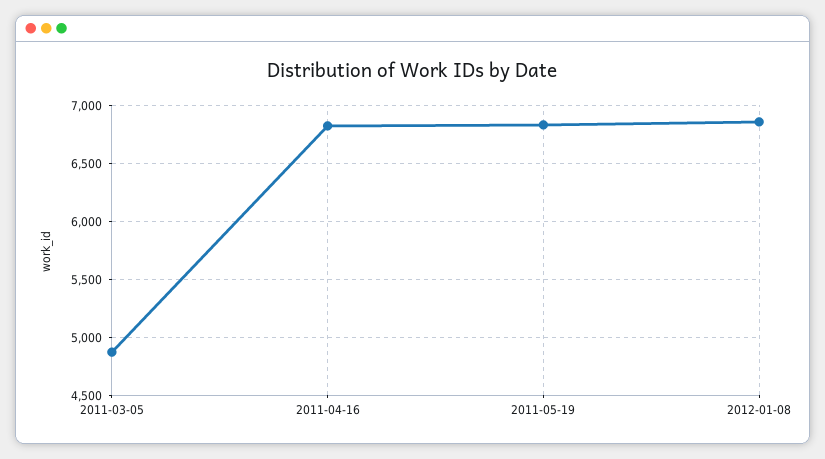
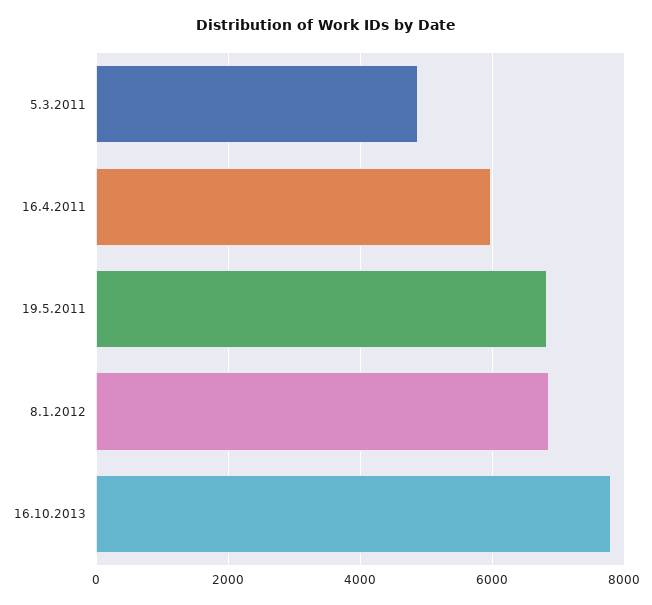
2011-04-16: 6800 -> 6000
16.10.2013: none -> 7800

